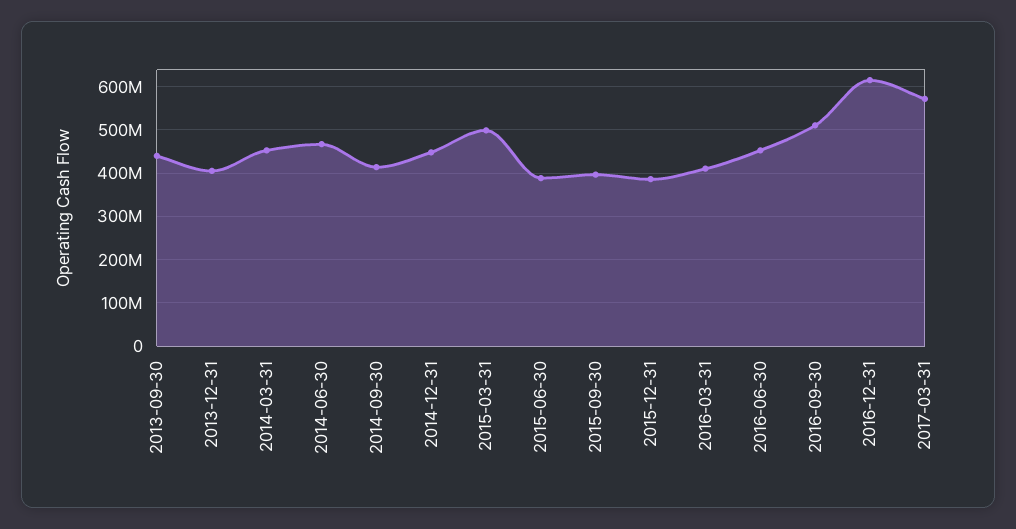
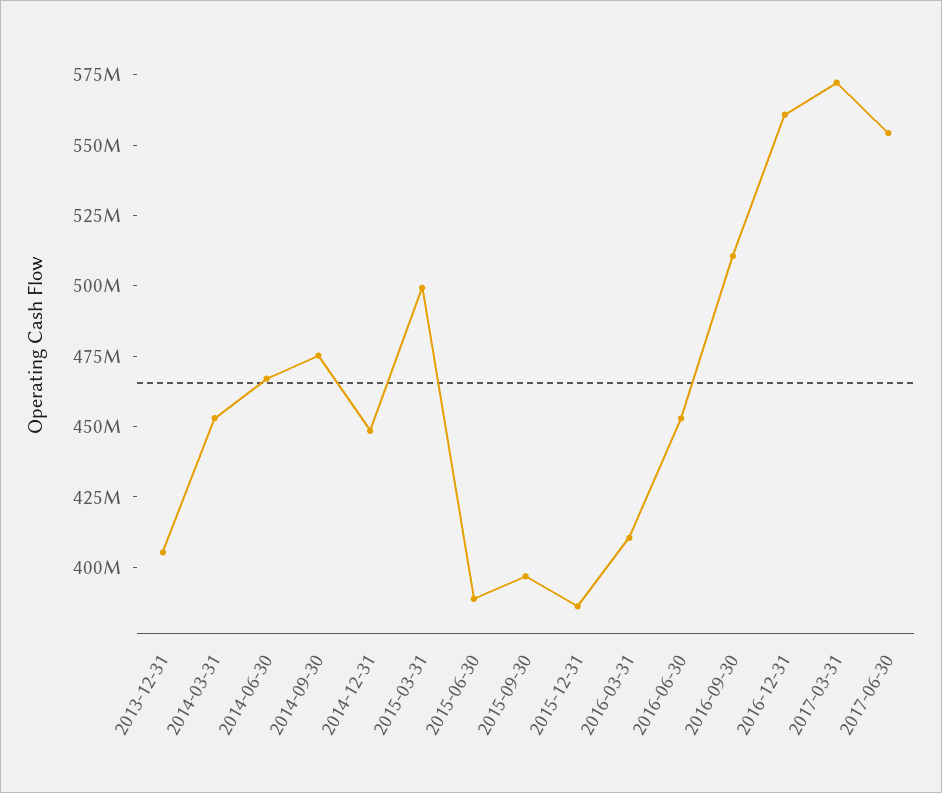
2013-09-30: 440000000 -> none
2014-09-30: 420000000 -> 475000000
2016-12-31: 620000000 -> 560000000
2017-06-30: none -> 555000000

